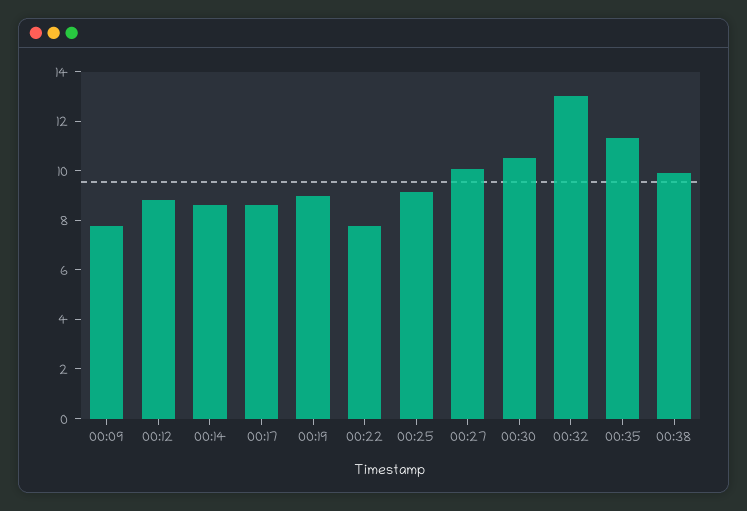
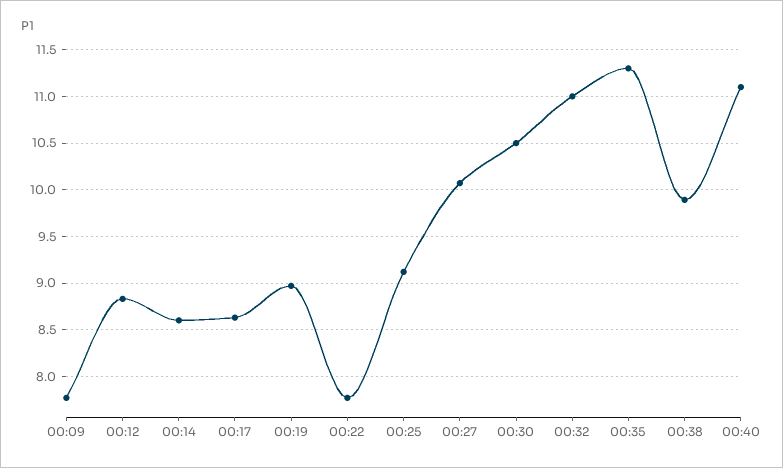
00:32: 13 -> 11
00:40: none -> 11.1

